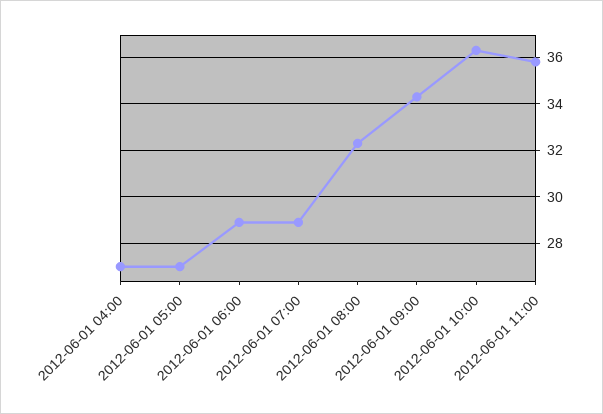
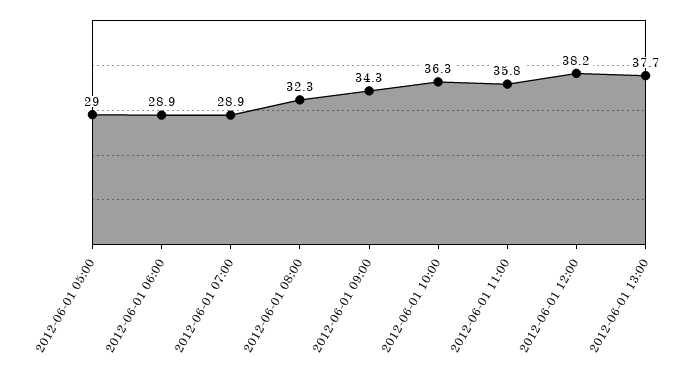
2012-06-01 04:00: 27 -> none
2012-06-01 05:00: 27 -> 29
2012-06-01 12:00: none -> 38.2
2012-06-01 13:00: none -> 37.7

